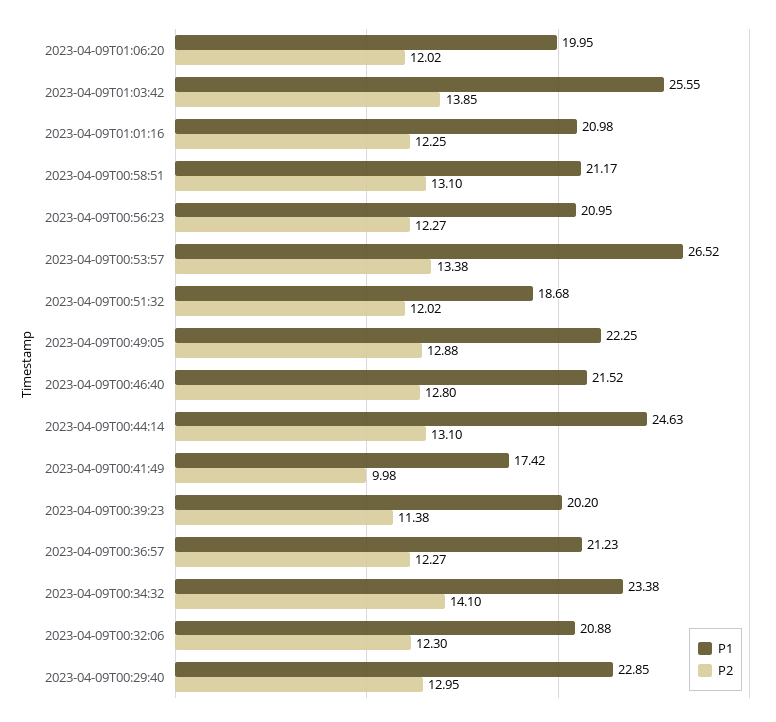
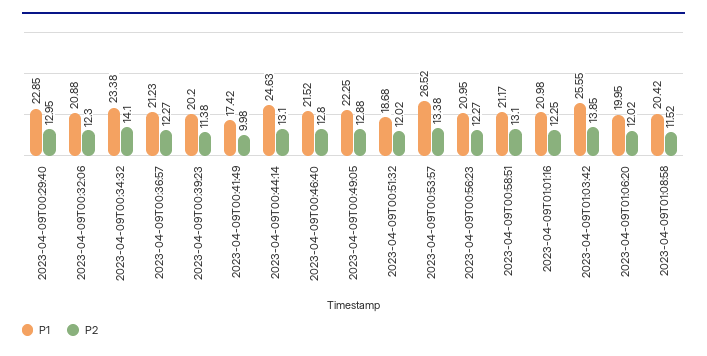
P1, 2023-04-09T01:08:58: none -> 20.42
P2, 2023-04-09T01:08:58: none -> 11.52

